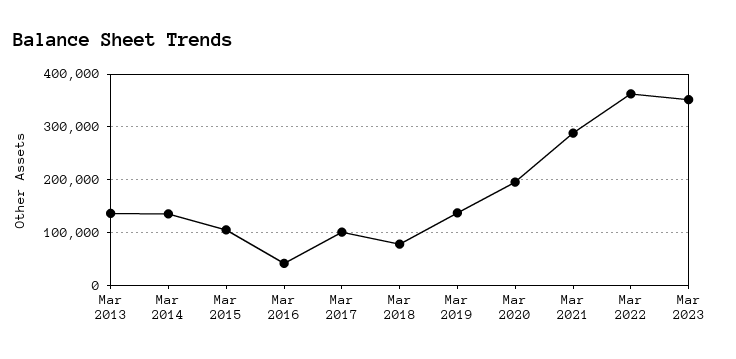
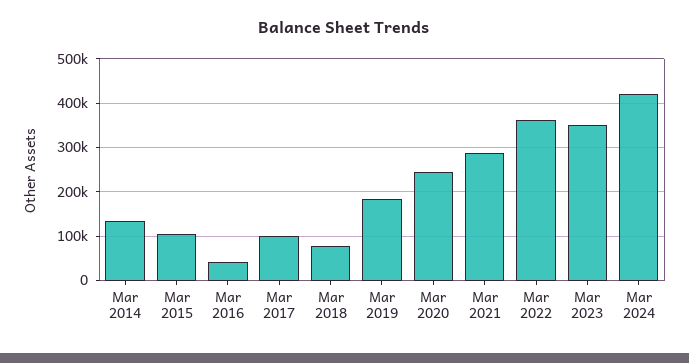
Mar 2013: 140000 -> none
Mar 2019: 140000 -> 180000
Mar 2020: 200000 -> 240000
Mar 2024: none -> 420000

